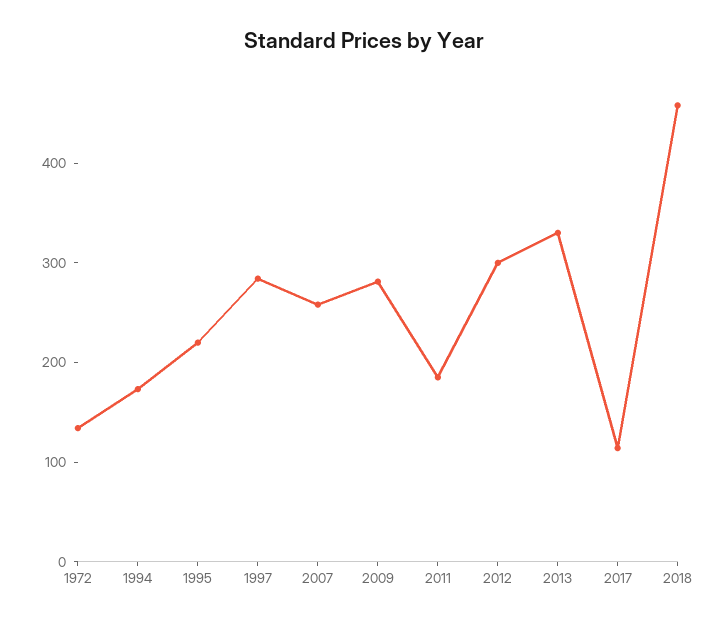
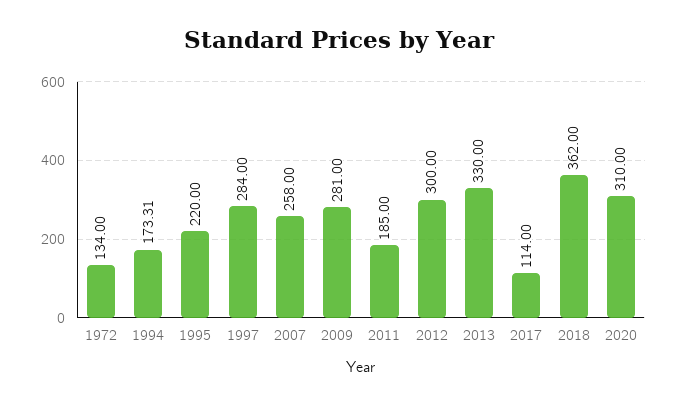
2018: 460 -> 362
2020: none -> 310

